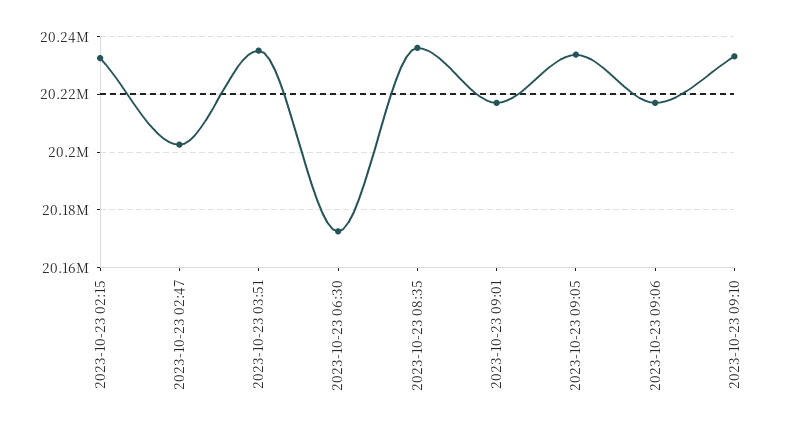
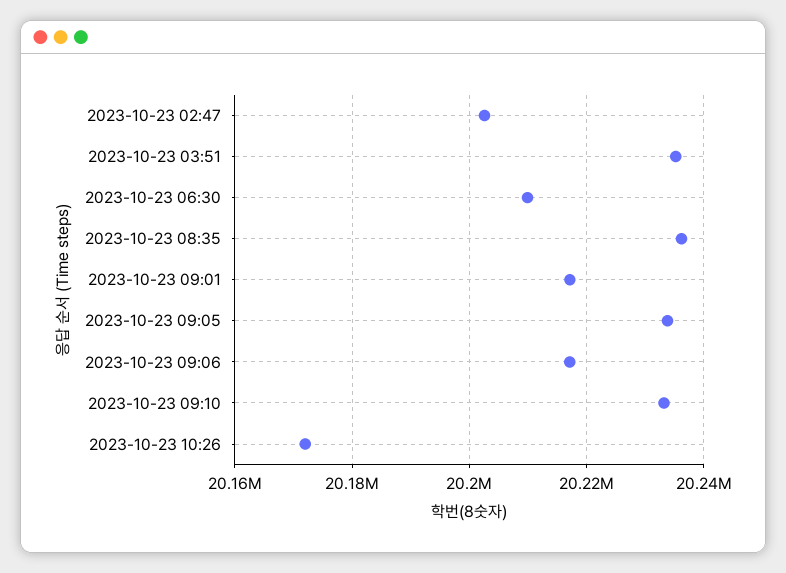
2023-10-23 02:15: 20232500 -> none
2023-10-23 06:30: 20172500 -> 20210000
2023-10-23 10:26: none -> 20172000

